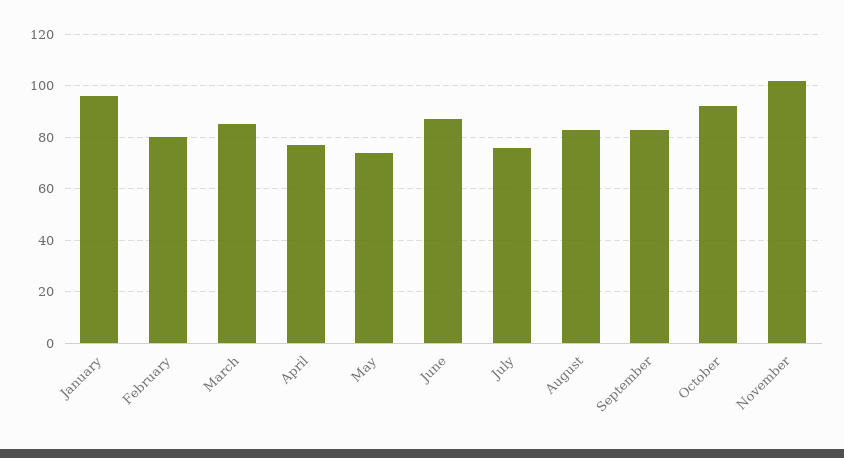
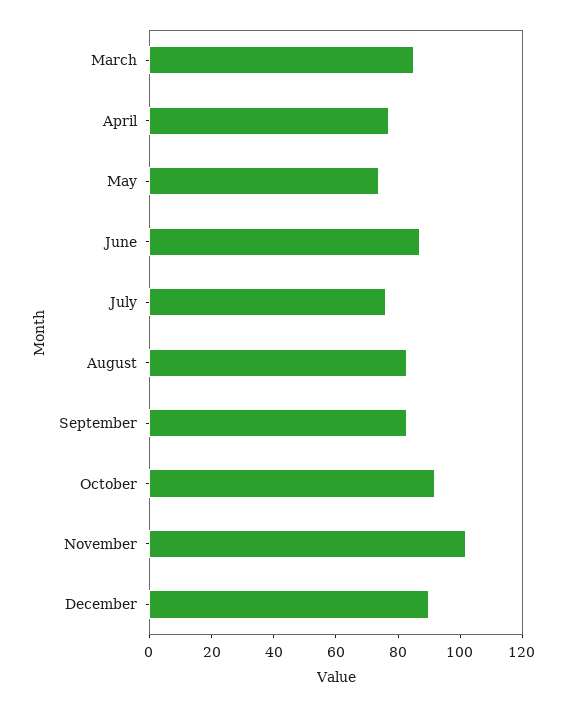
January: 95 -> none
February: 80 -> none
December: none -> 90

